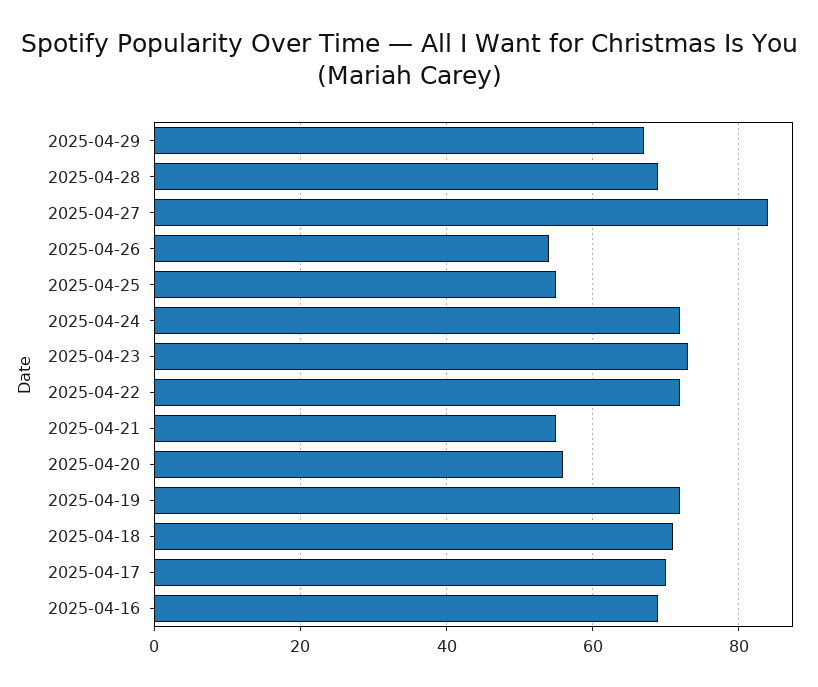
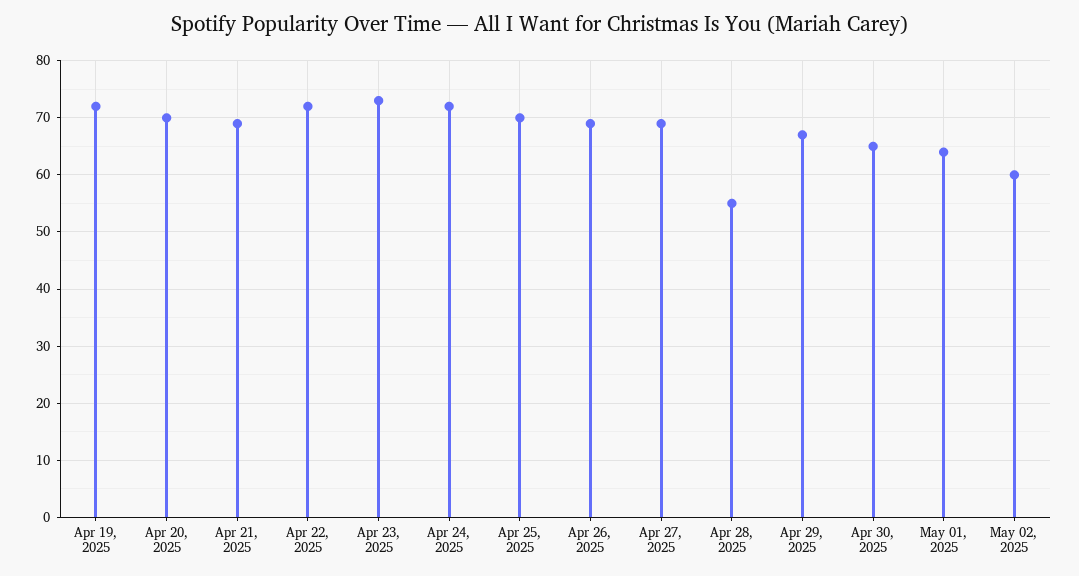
2025-04-28: 70 -> 55
2025-04-27: 85 -> 70
2025-04-26: 55 -> 70
2025-04-25: 55 -> 70
2025-04-21: 55 -> 70
2025-04-20: 55 -> 70
2025-04-18: 70 -> none
2025-04-17: 70 -> none
2025-04-16: 70 -> none
Apr 30, 2025: none -> 65
May 01, 2025: none -> 65
May 02, 2025: none -> 60

